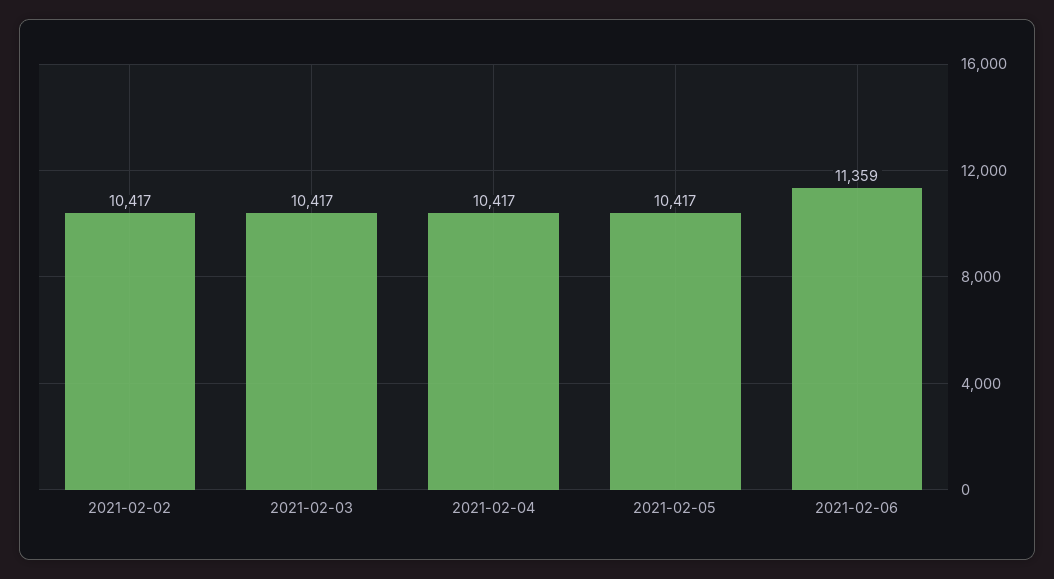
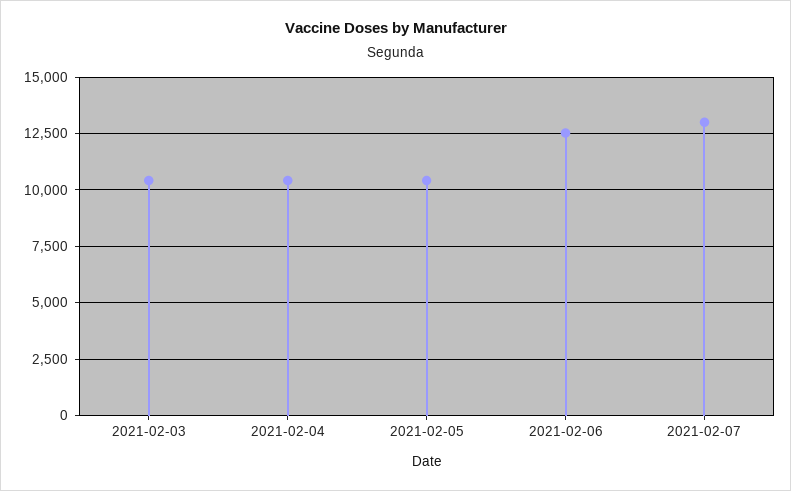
2021-02-02: 10417 -> none
2021-02-06: 11359 -> 12500
2021-02-07: none -> 13000

